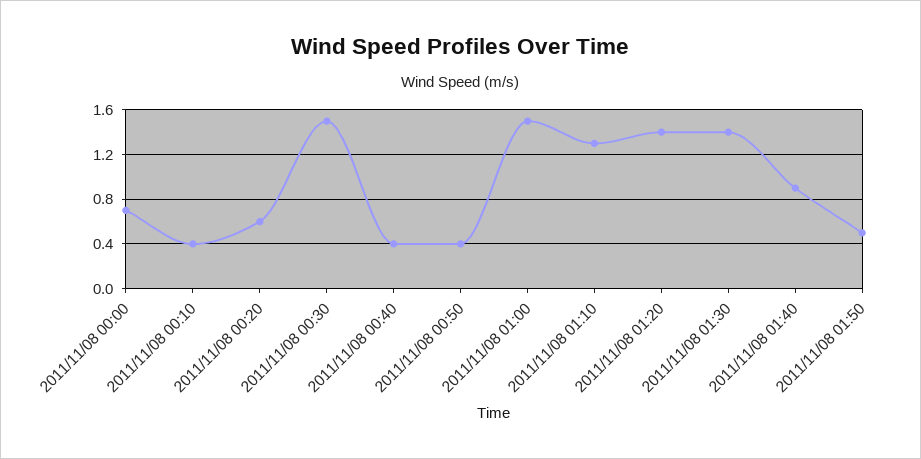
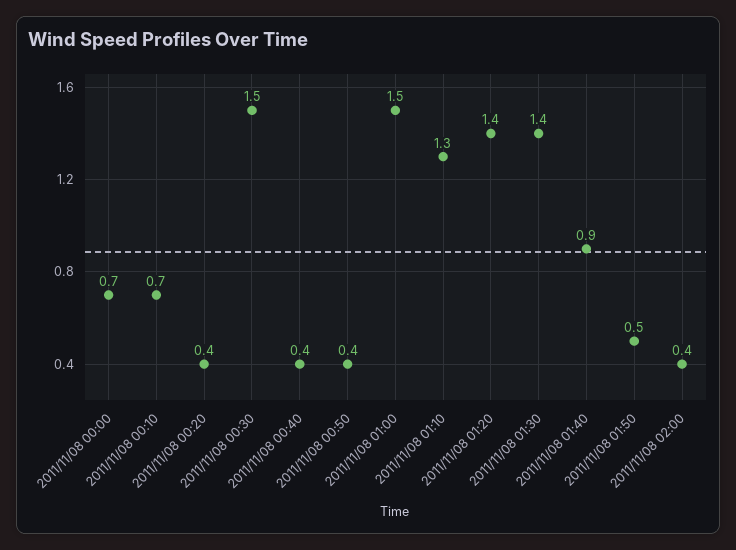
2011/11/08 00:10: 0.4 -> 0.7
2011/11/08 00:20: 0.6 -> 0.4
2011/11/08 02:00: none -> 0.4

